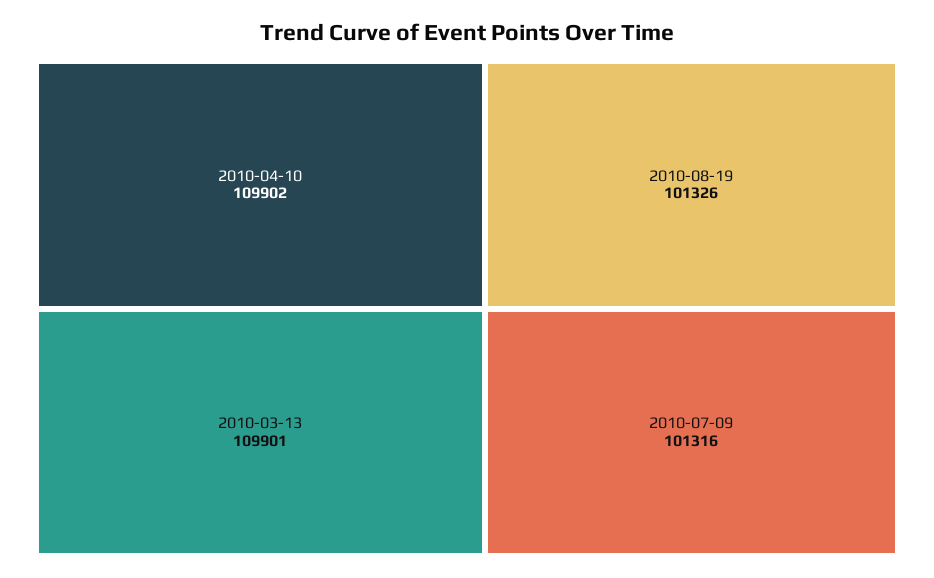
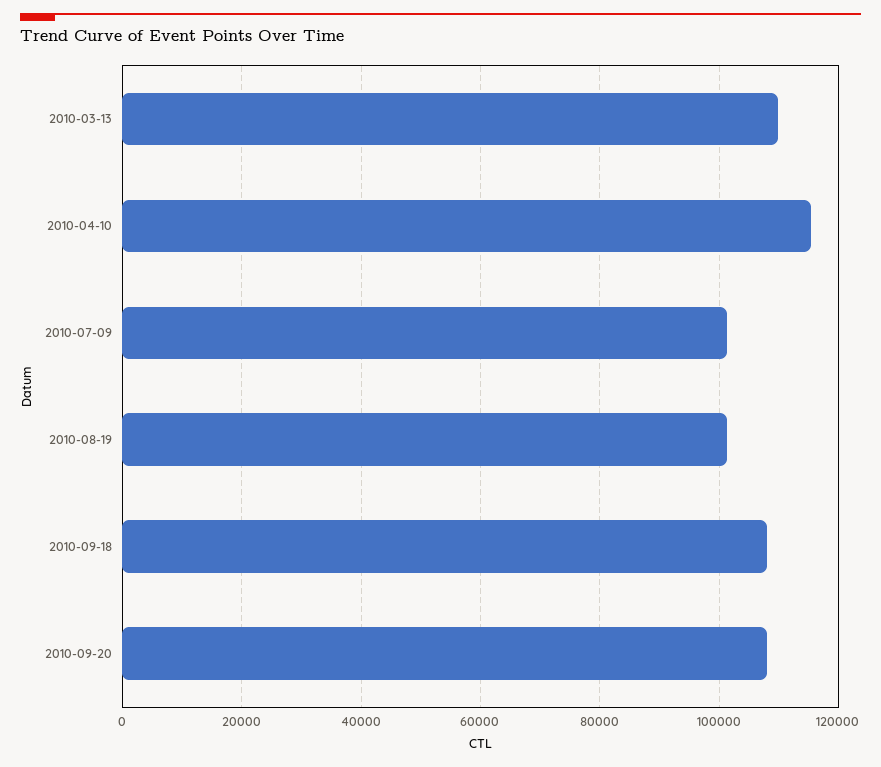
2010-04-10: 109902 -> 116000
2010-09-18: none -> 108000
2010-09-20: none -> 108000

